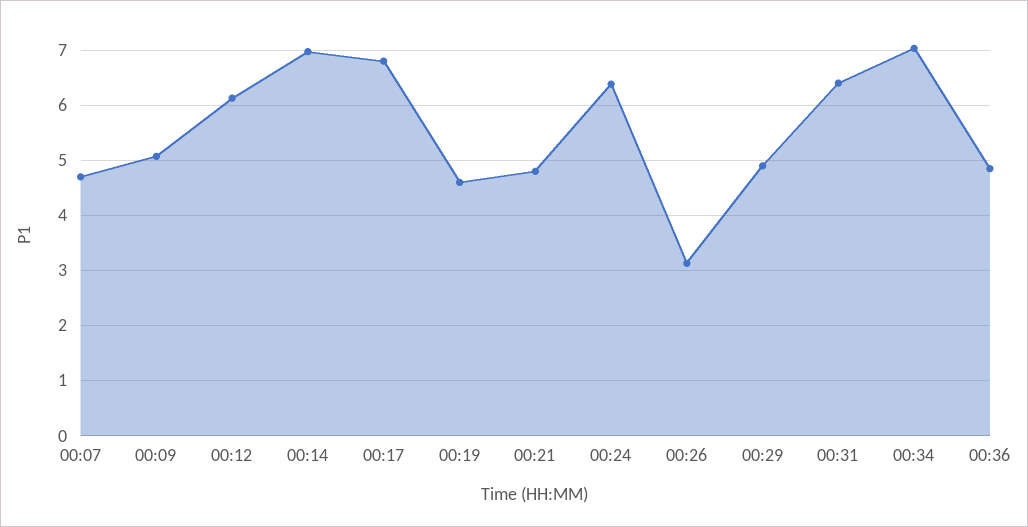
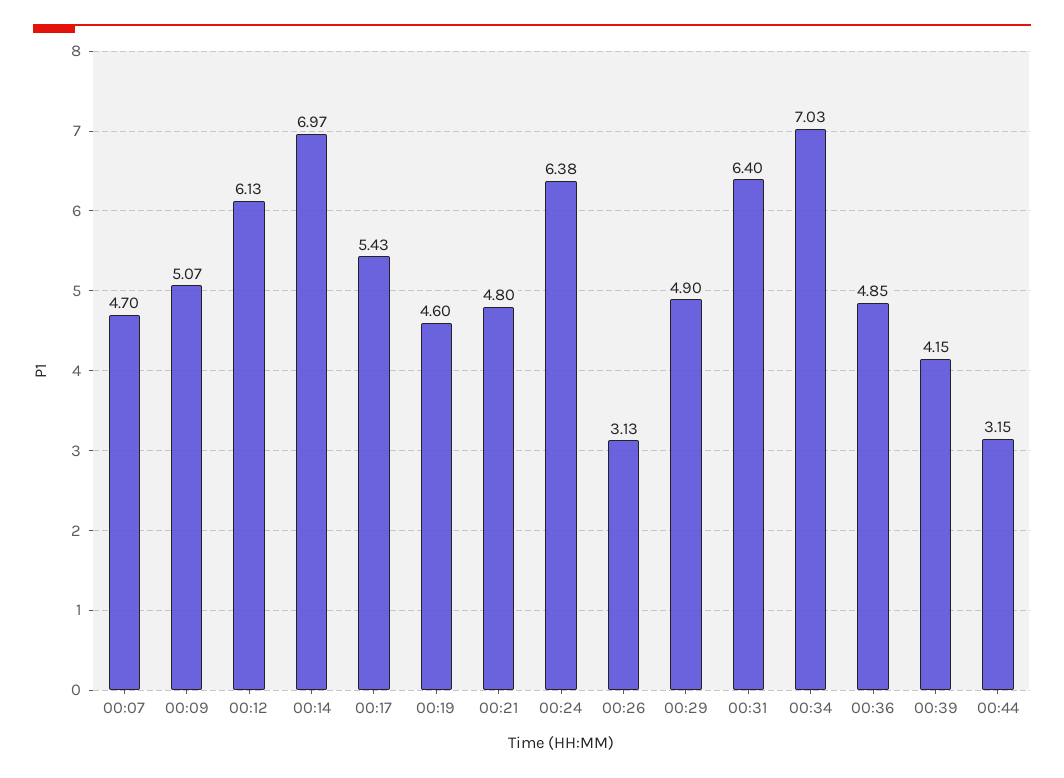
00:17: 6.8 -> 5.43
00:39: none -> 4.15
00:44: none -> 3.15

